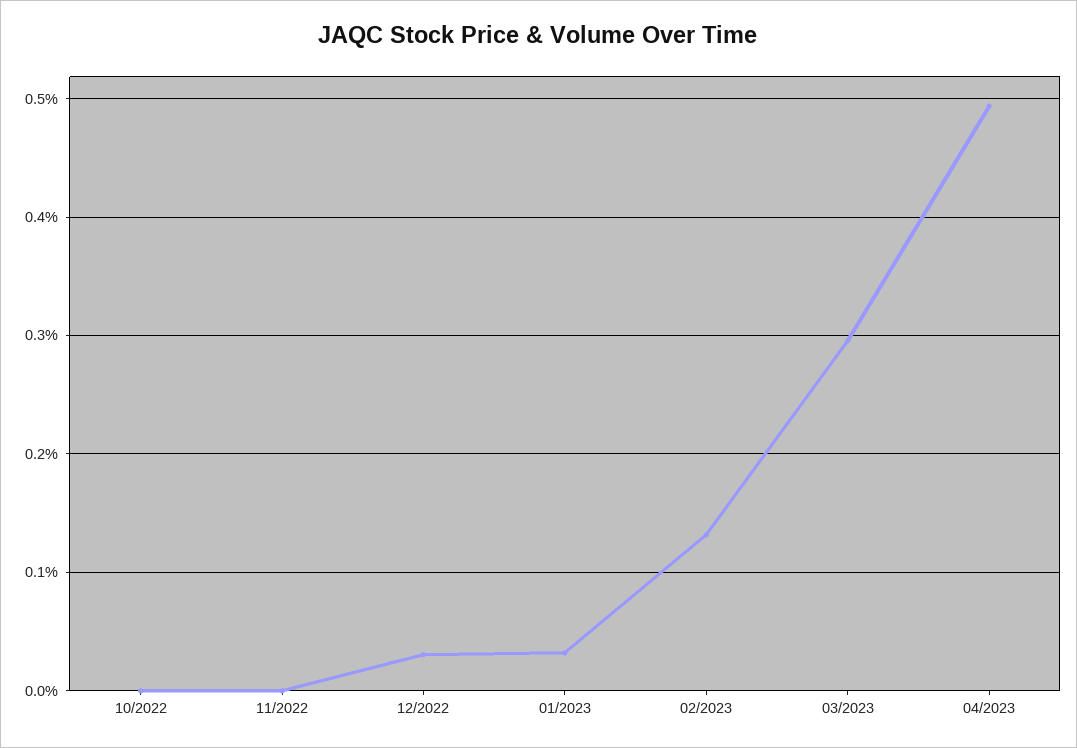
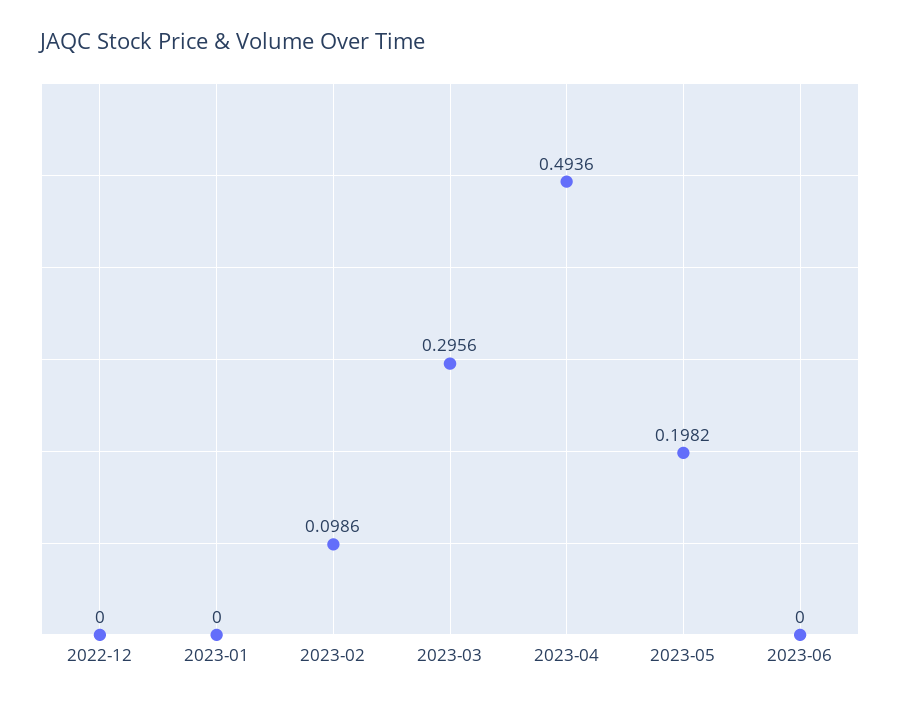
10/2022: 0 -> none
11/2022: 0 -> none
12/2022: 0.03 -> 0
01/2023: 0.03 -> 0
02/2023: 0.13 -> 0.0986
2023-05: none -> 0.1982
2023-06: none -> 0

